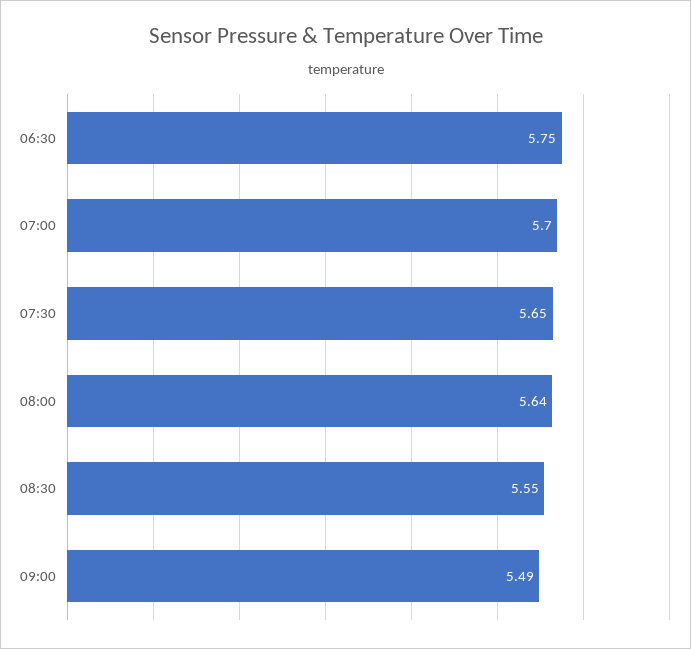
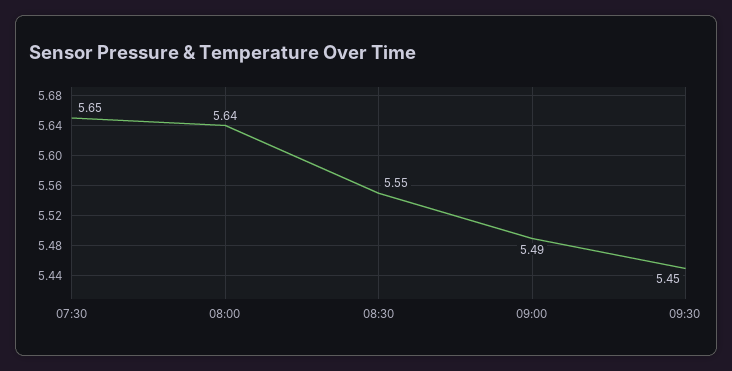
06:30: 5.75 -> none
07:00: 5.7 -> none
09:30: none -> 5.45

